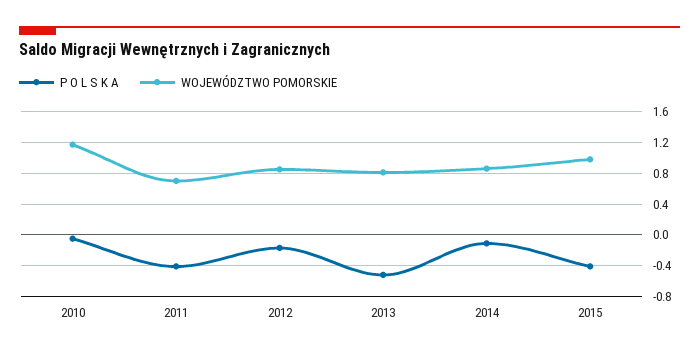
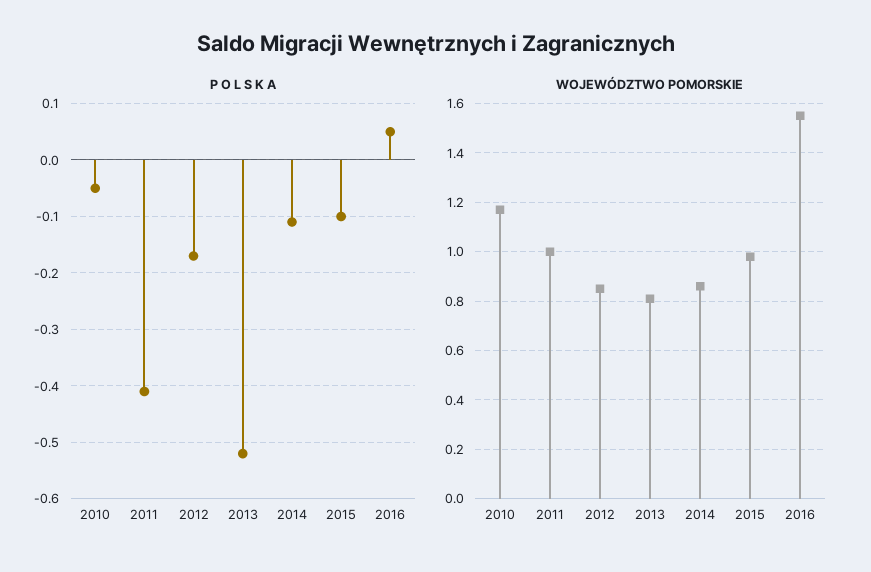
WOJEWÓDZTWO POMORSKIE, 2011: 0.7 -> 1
P O L S K A, 2015: -0.4 -> -0.1
P O L S K A, 2016: none -> 0.05
WOJEWÓDZTWO POMORSKIE, 2016: none -> 1.55

